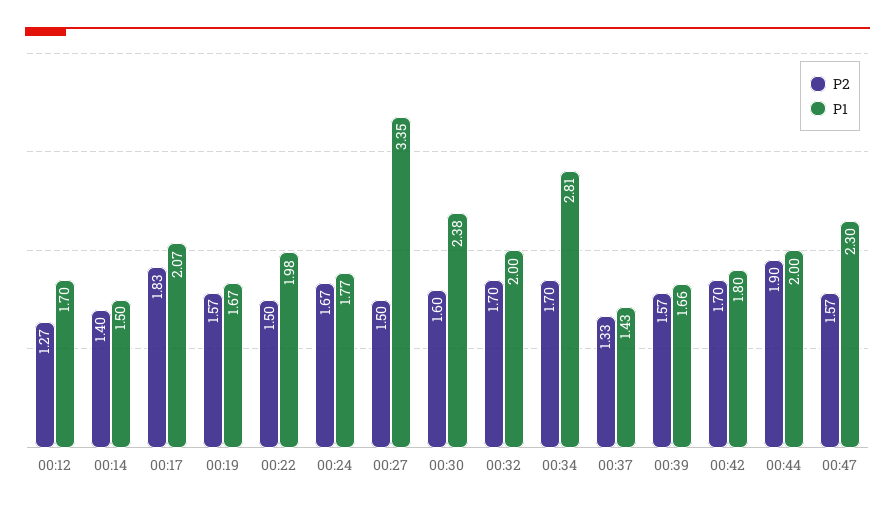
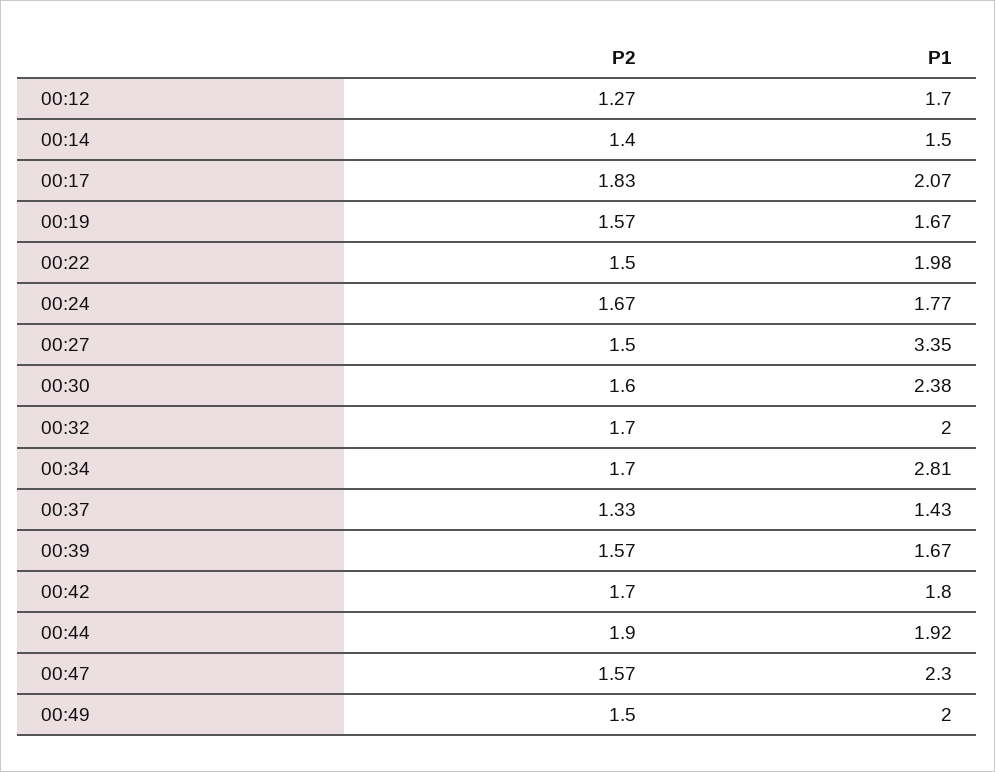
P1, 00:39: 1.66 -> 1.67
P1, 00:44: 2 -> 1.92
P2, 00:49: none -> 1.5
P1, 00:49: none -> 2

